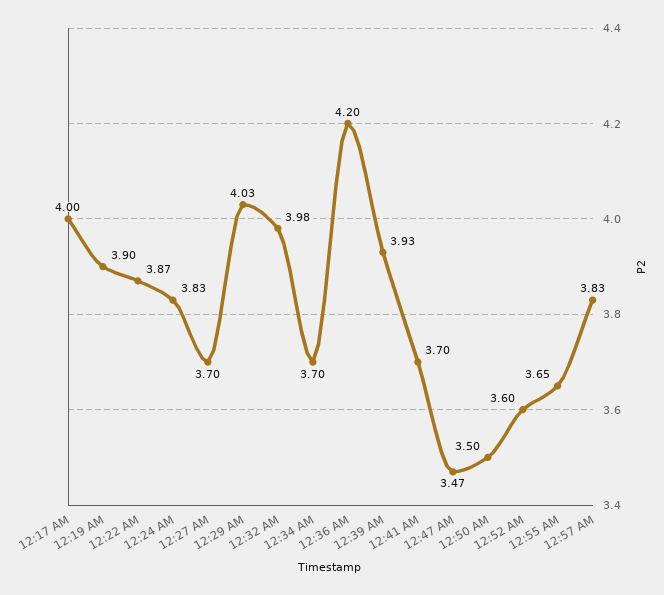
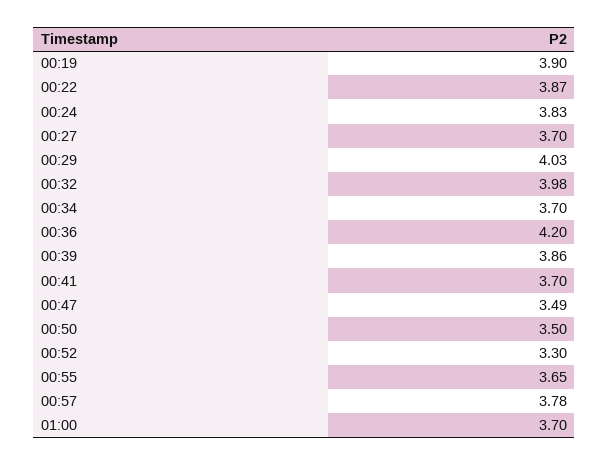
12:17 AM: 4 -> none
12:39 AM: 3.93 -> 3.86
12:47 AM: 3.47 -> 3.49
12:52 AM: 3.6 -> 3.3
12:57 AM: 3.83 -> 3.78
01:00: none -> 3.7

